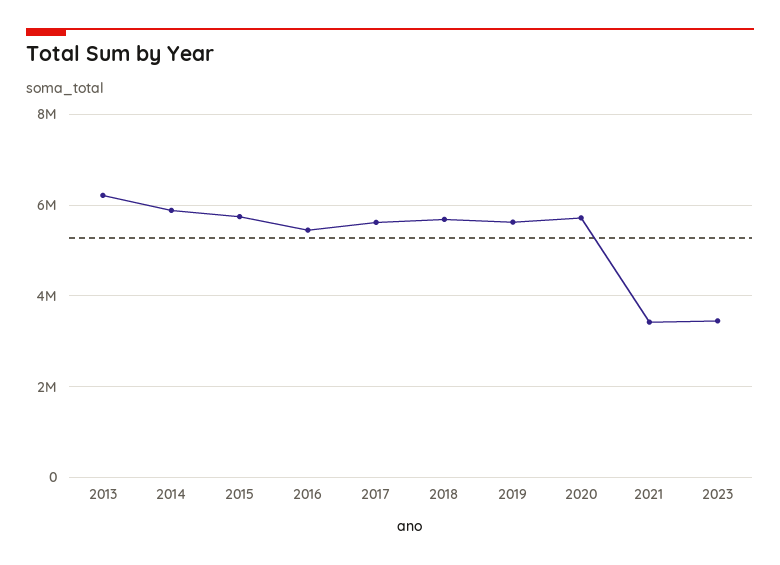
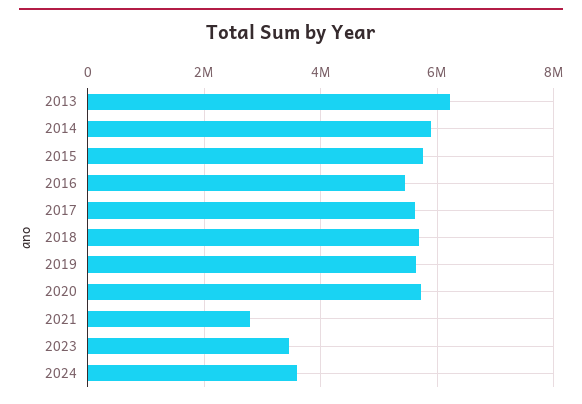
2021: 3400000 -> 2800000
2024: none -> 3600000

